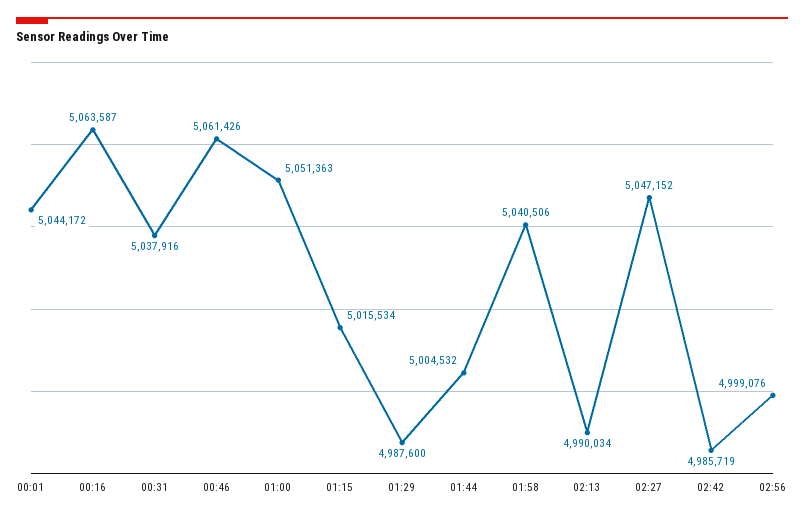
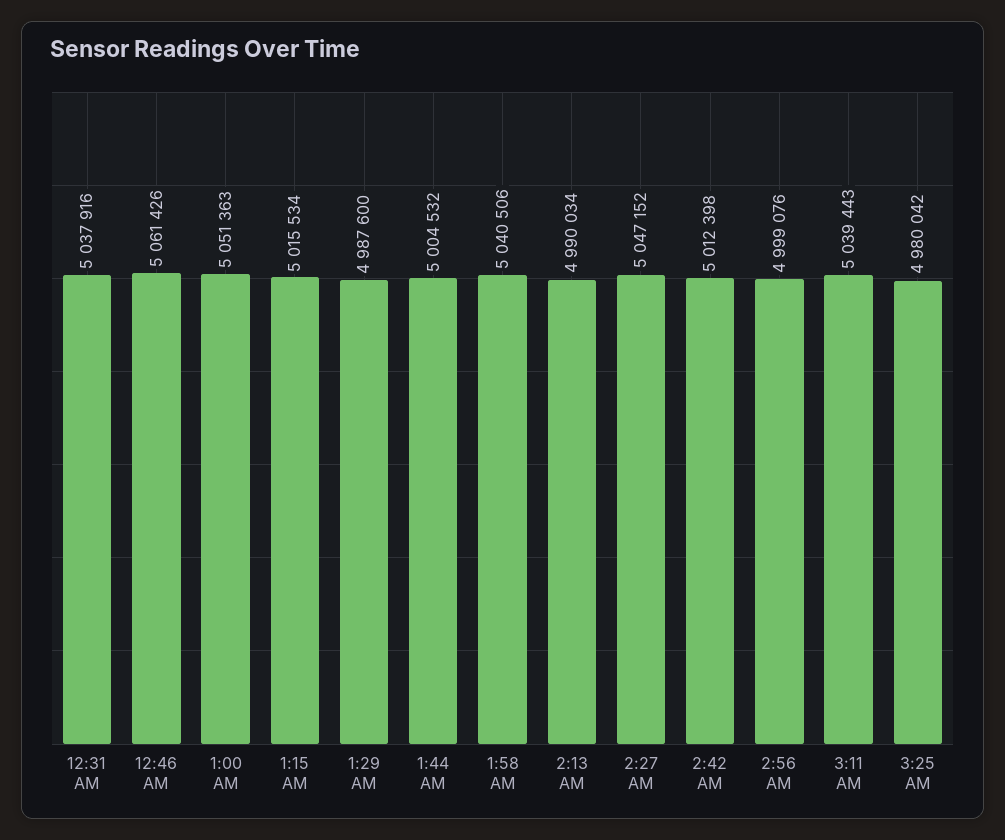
00:01: 5044172 -> none
00:16: 5063587 -> none
02:42: 4985719 -> 5012398
3:11 AM: none -> 5039443
3:25 AM: none -> 4980042

